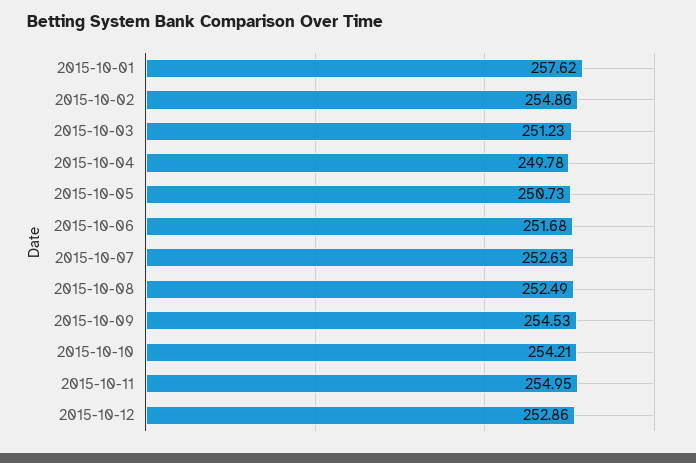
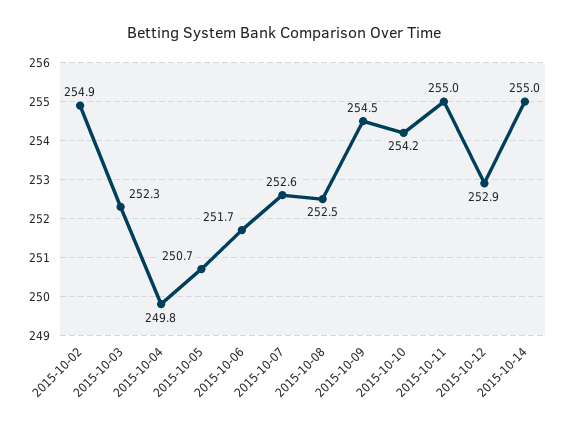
2015-10-01: 257.62 -> none
2015-10-03: 251.23 -> 252.3
2015-10-14: none -> 255

